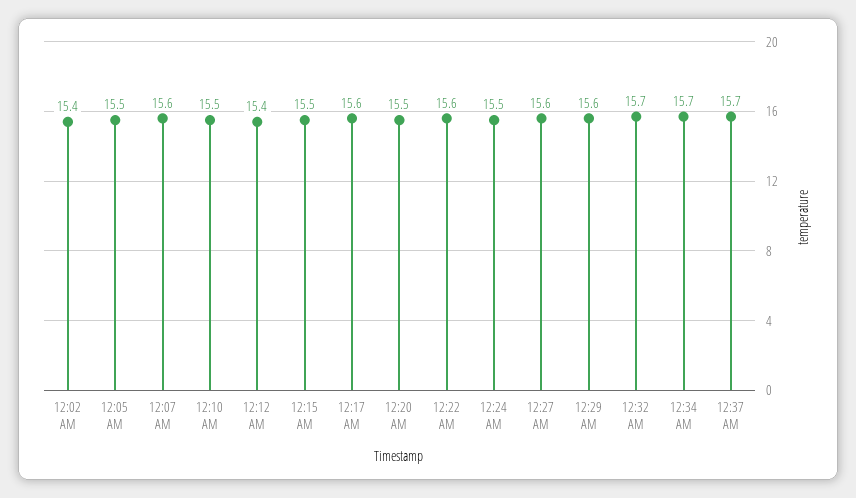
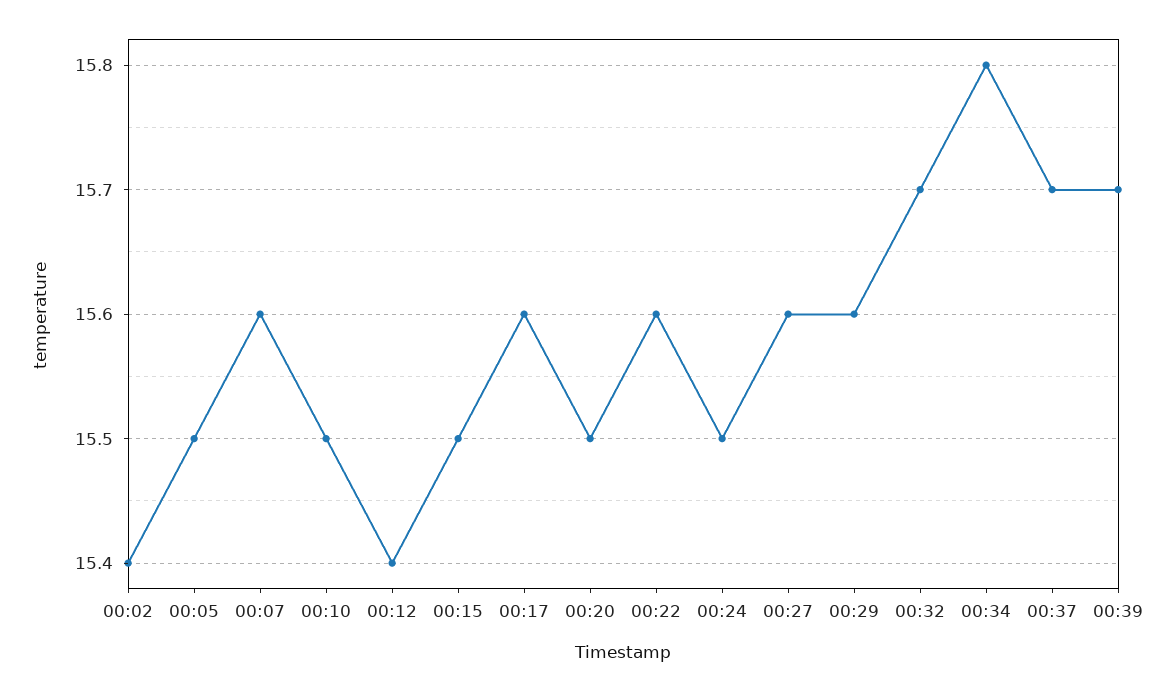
12:34 AM: 15.7 -> 15.8
00:39: none -> 15.7

